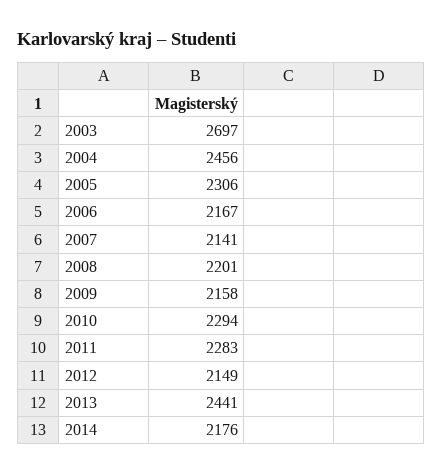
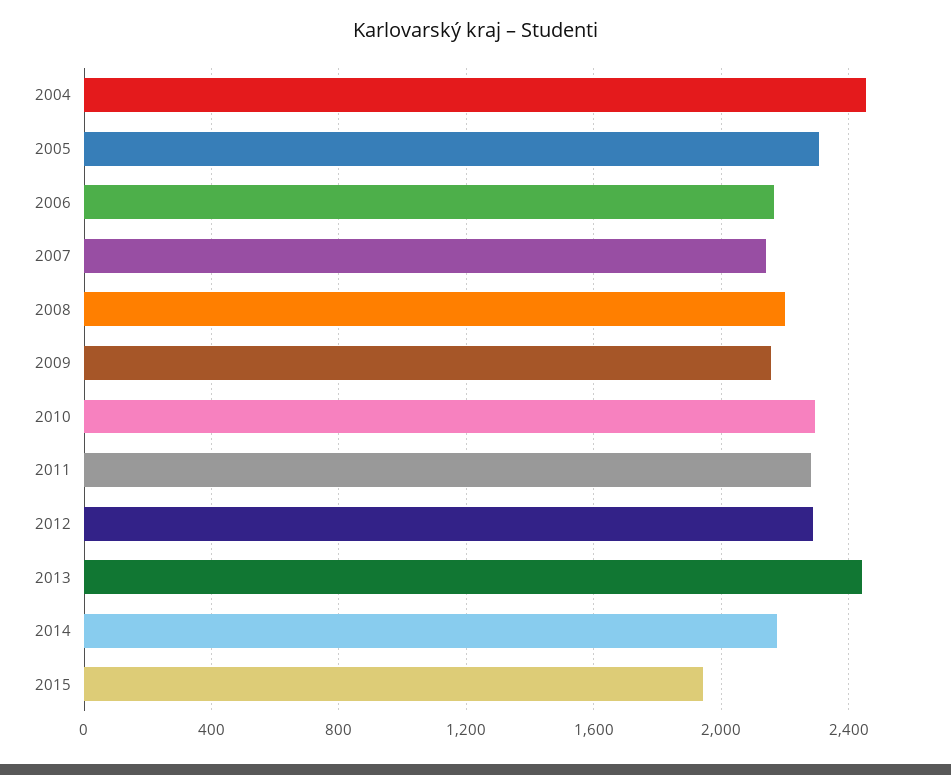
2003: 2697 -> none
2012: 2149 -> 2300
2015: none -> 1950

